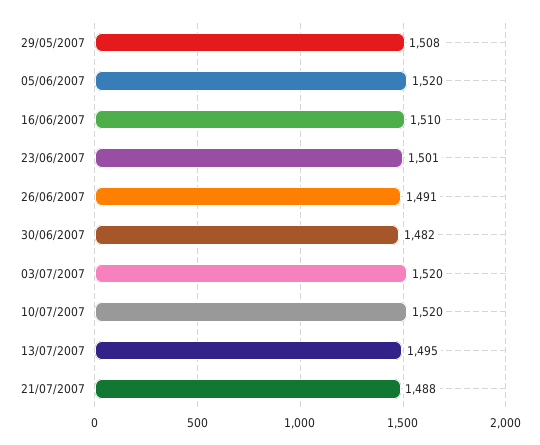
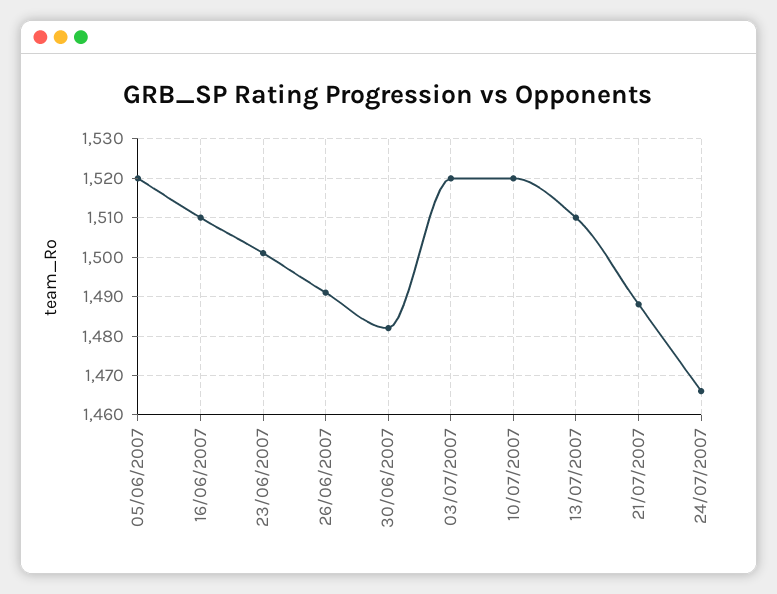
29/05/2007: 1508 -> none
13/07/2007: 1495 -> 1510
24/07/2007: none -> 1465

